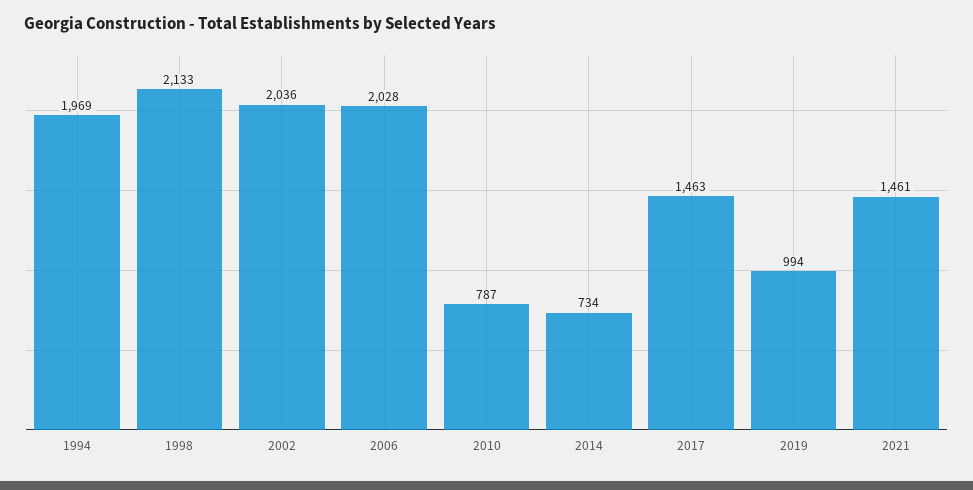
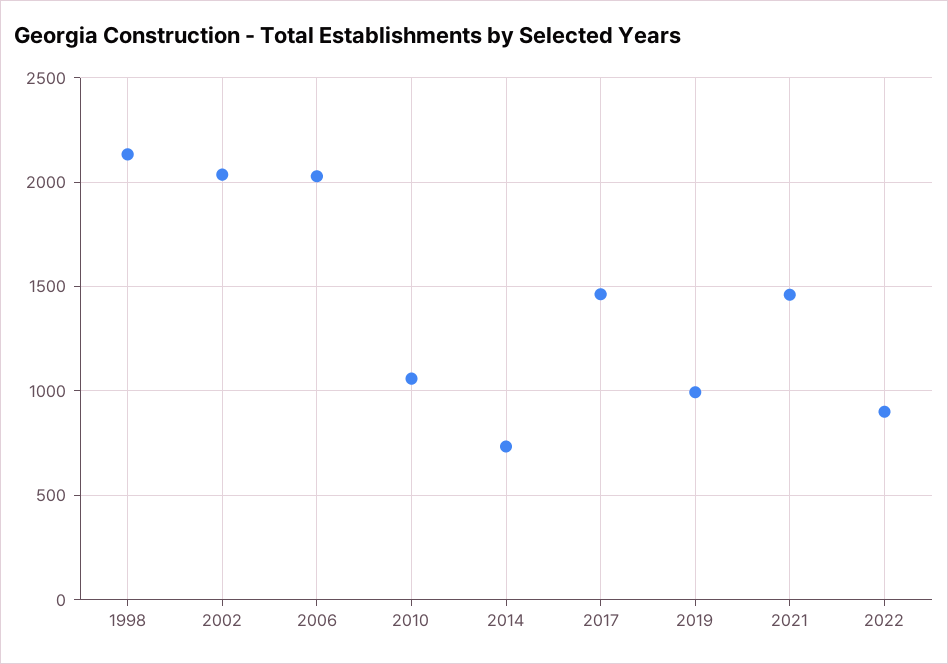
1994: 1969 -> none
2010: 787 -> 1050
2022: none -> 900

